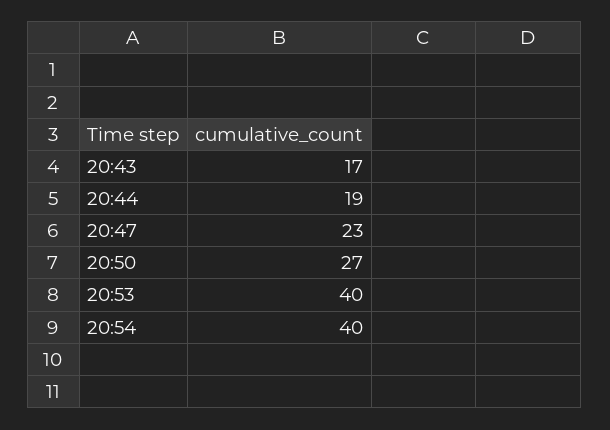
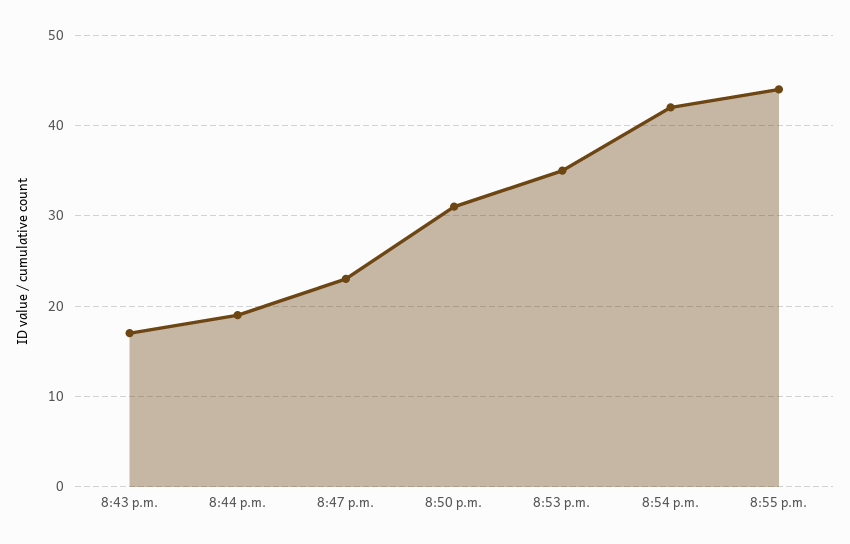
20:50: 27 -> 31
20:53: 40 -> 35
20:54: 40 -> 42
8:55 p.m.: none -> 44

